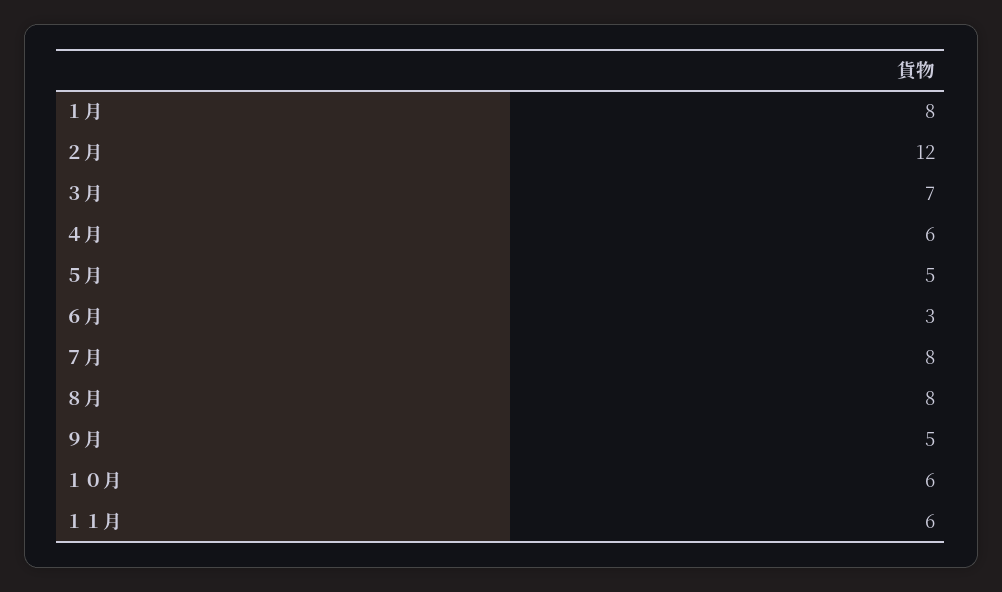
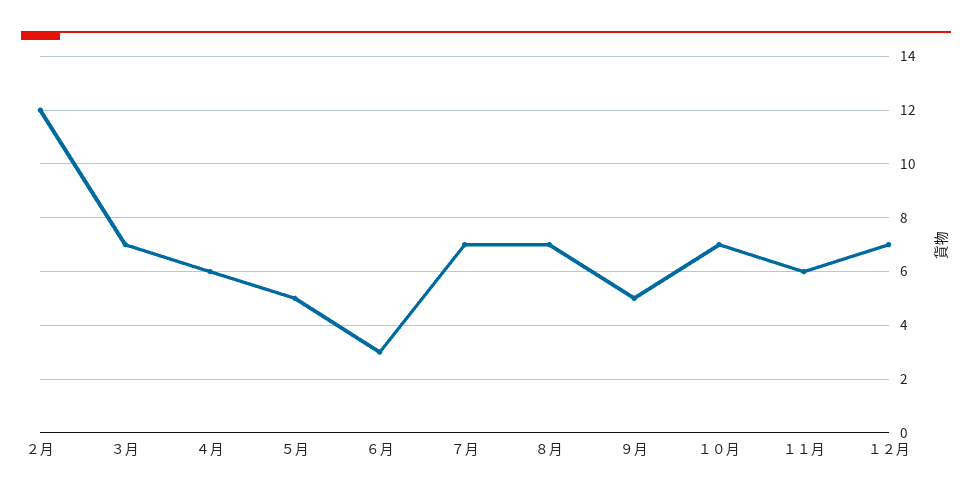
１月: 8 -> none
７月: 8 -> 7
８月: 8 -> 7
１０月: 6 -> 7
１２月: none -> 7

